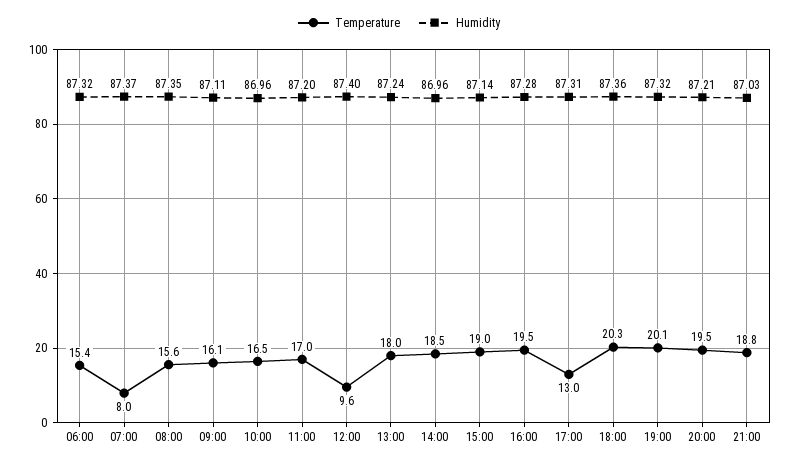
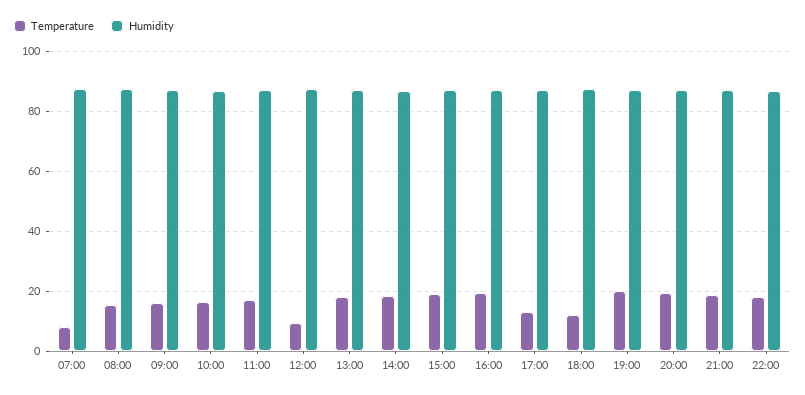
Temperature, 06:00: 15.4 -> none
Humidity, 06:00: 87.32 -> none
Temperature, 18:00: 20.3 -> 12.5
Temperature, 22:00: none -> 17.5
Humidity, 22:00: none -> 87.5

